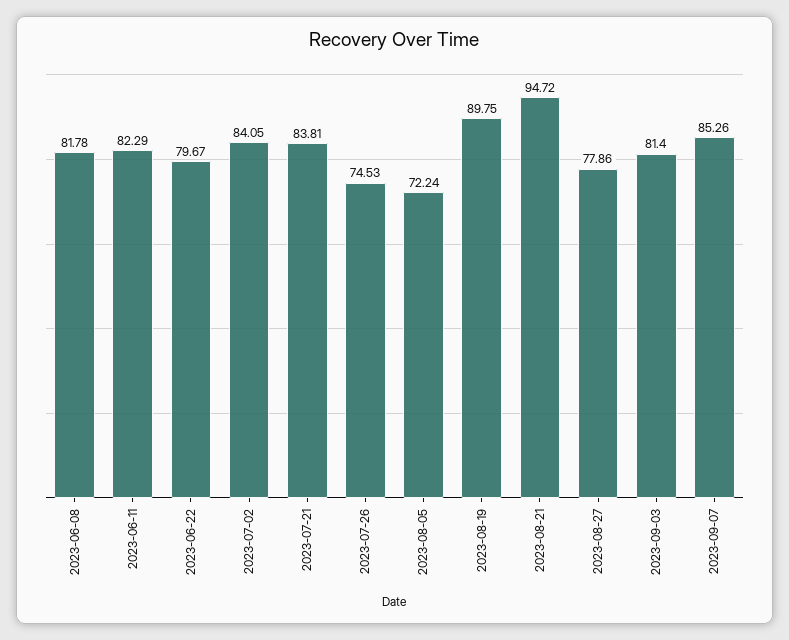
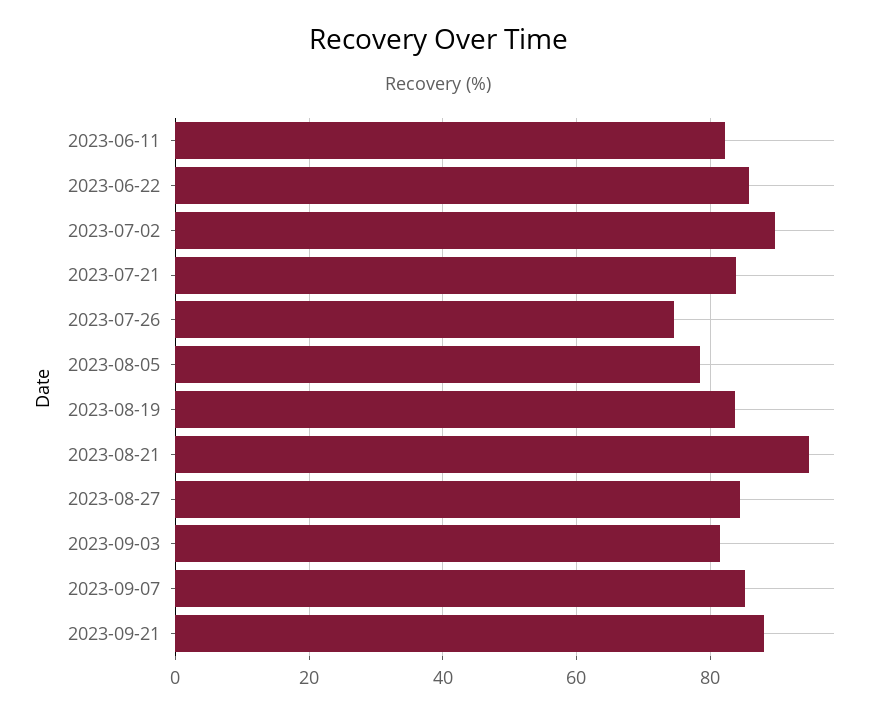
2023-06-08: 81.78 -> none
2023-06-22: 79.67 -> 86
2023-07-02: 84.05 -> 90
2023-08-05: 72.24 -> 78
2023-08-19: 89.75 -> 84
2023-08-27: 77.86 -> 84
2023-09-21: none -> 88

